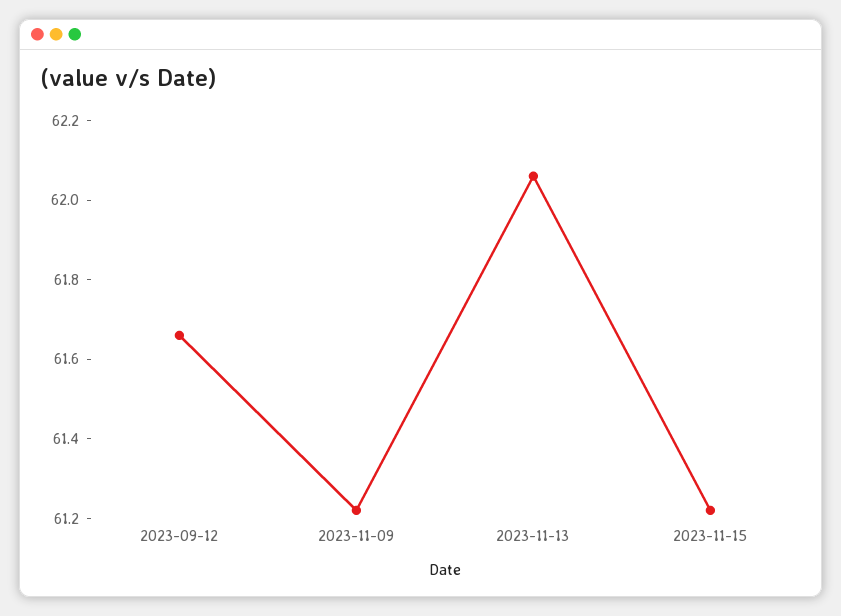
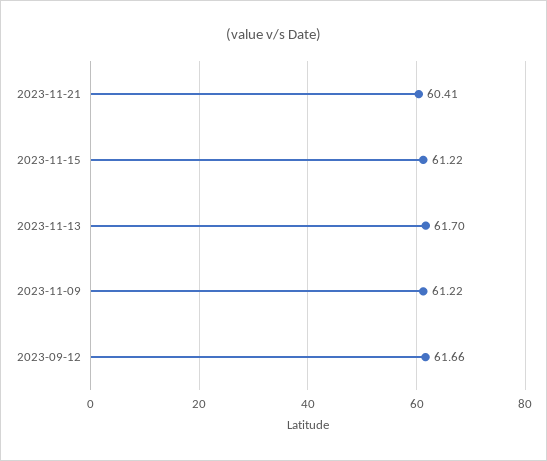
2023-11-13: 62.05 -> 61.7
2023-11-21: none -> 60.41

